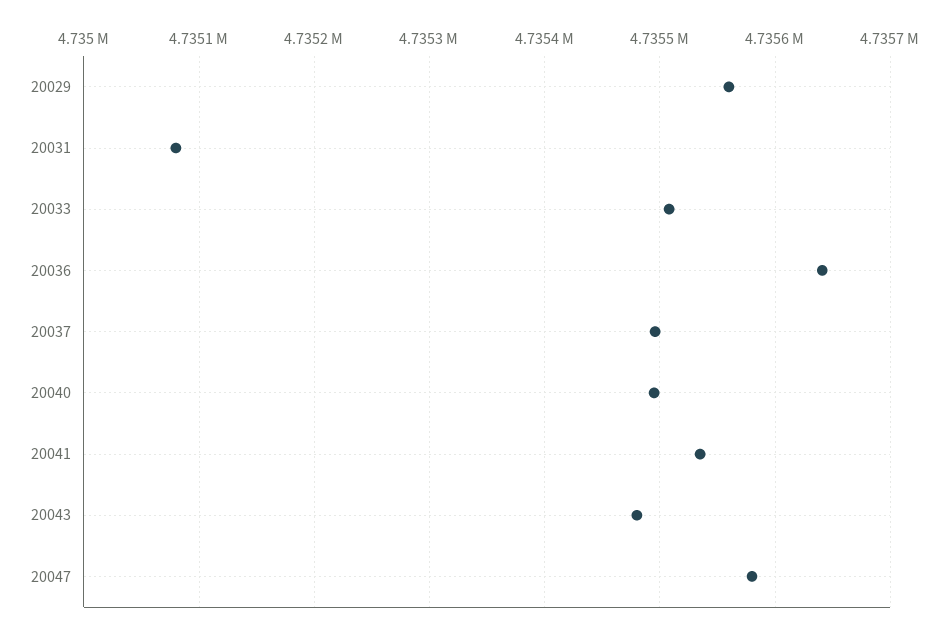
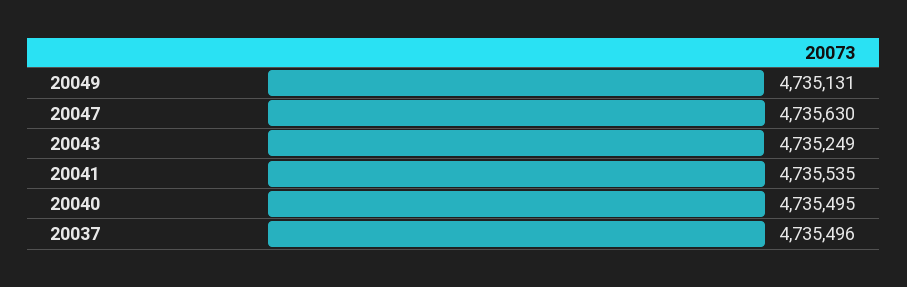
20029: 4735560 -> none
20031: 4735080 -> none
20033: 4735510 -> none
20036: 4735640 -> none
20043: 4735480 -> 4735249
20047: 4735580 -> 4735630
20049: none -> 4735131

